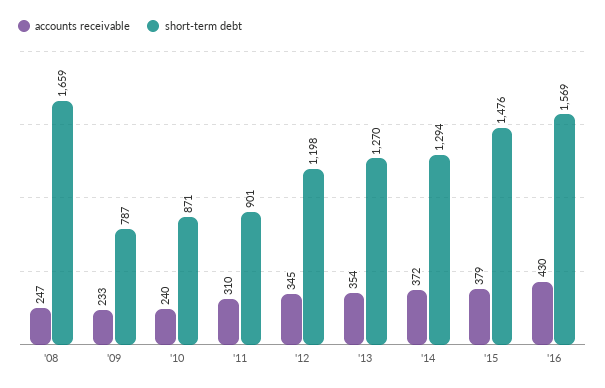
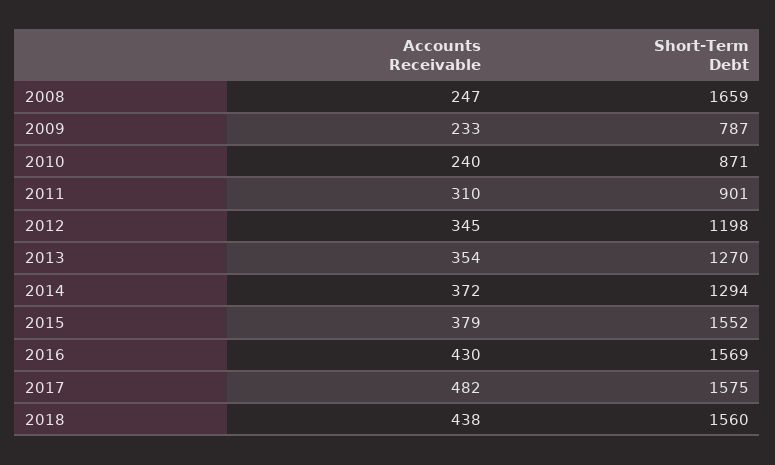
short-term debt, '15: 1476 -> 1552
accounts receivable, 2017: none -> 482
short-term debt, 2017: none -> 1575
accounts receivable, 2018: none -> 438
short-term debt, 2018: none -> 1560

